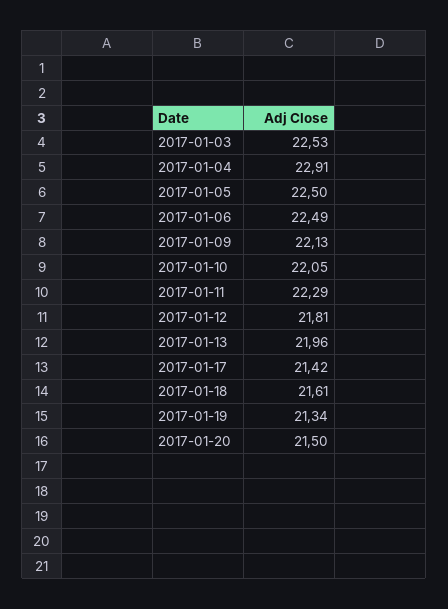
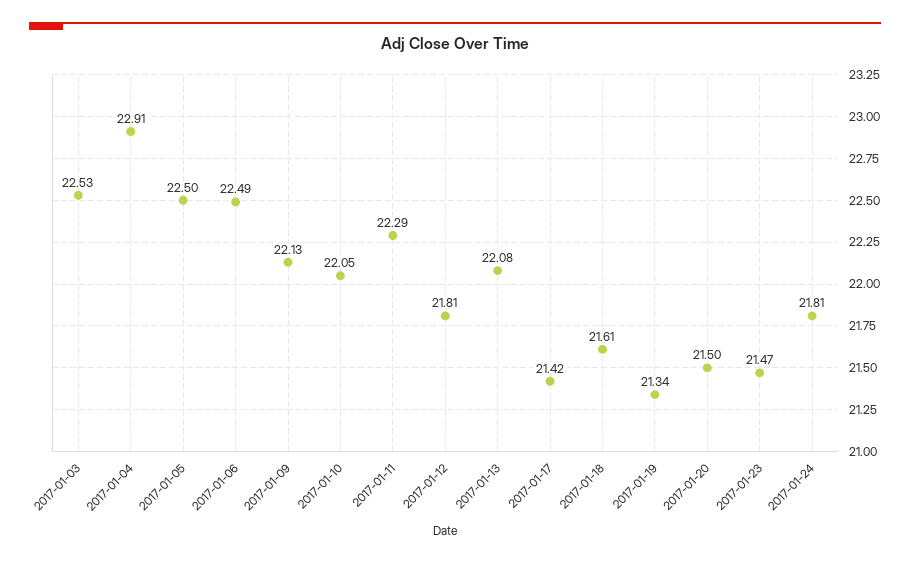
2017-01-13: 21.96 -> 22.08
2017-01-23: none -> 21.47
2017-01-24: none -> 21.81

